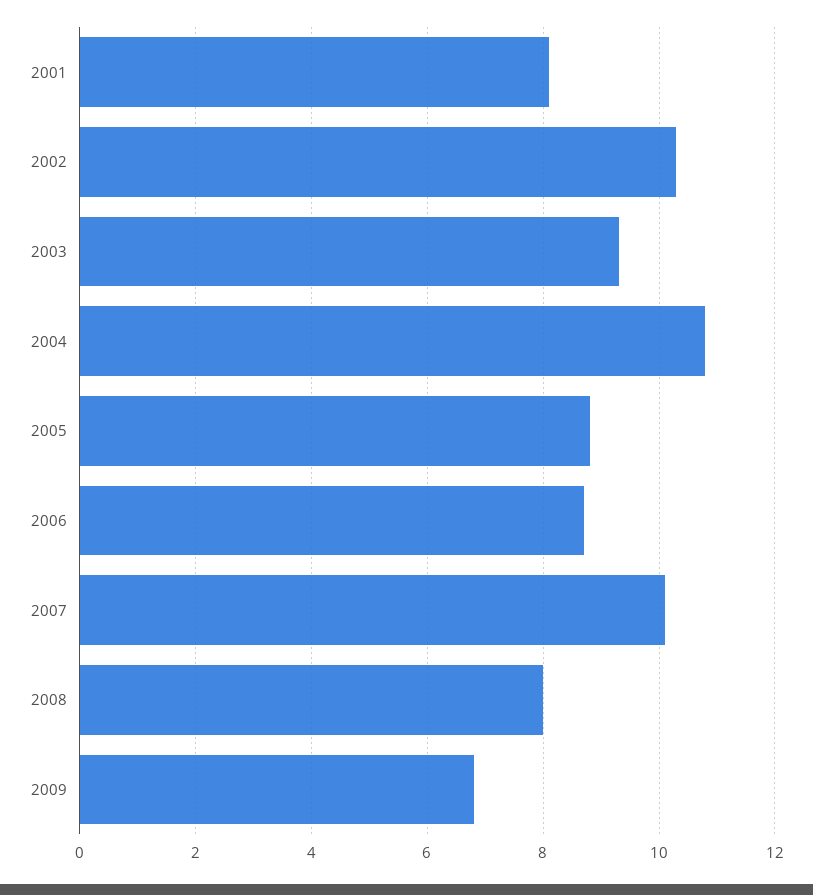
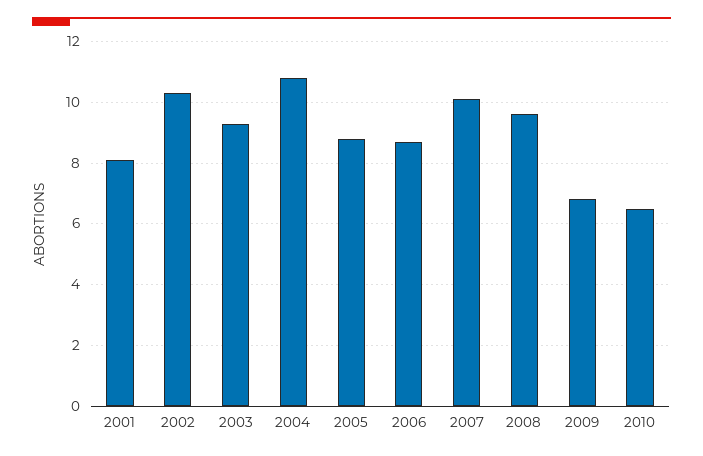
2008: 8 -> 9.5
2010: none -> 6.5

